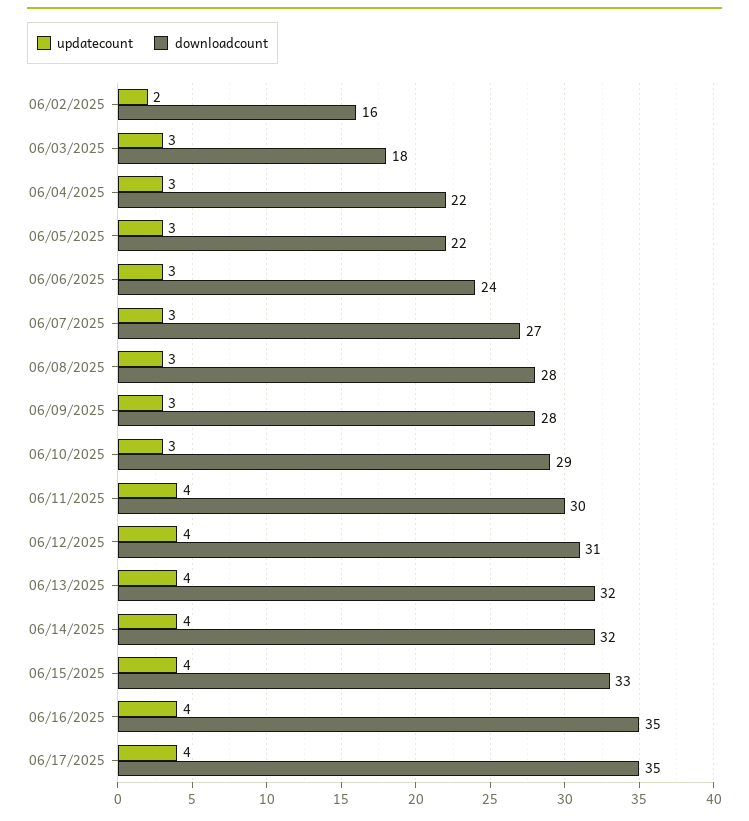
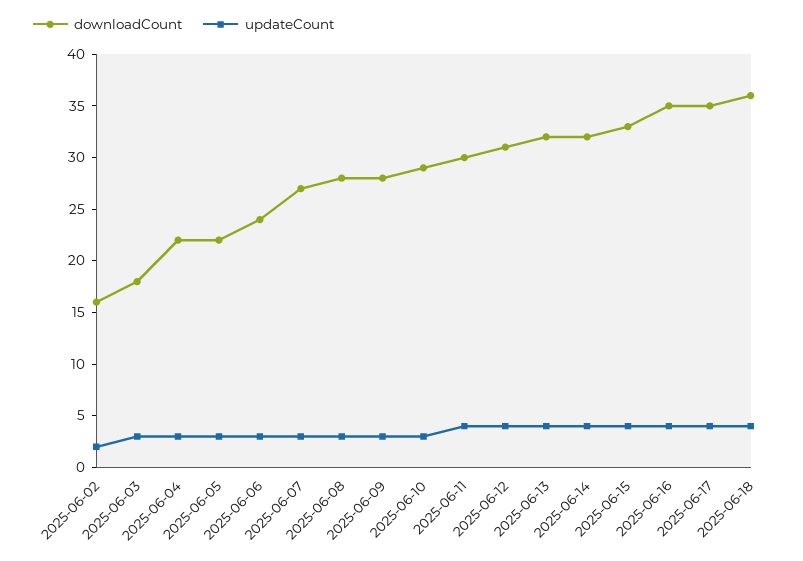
downloadcount, 2025-06-18: none -> 36
updatecount, 2025-06-18: none -> 4

